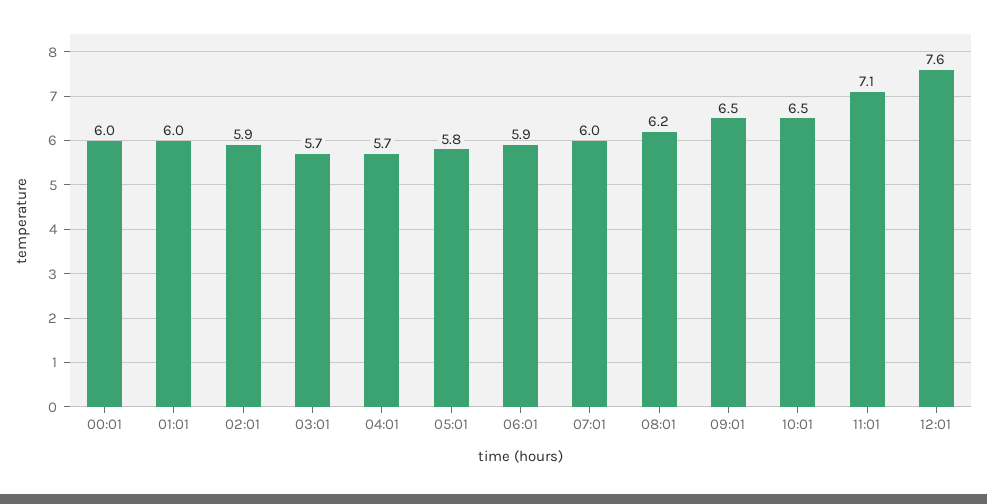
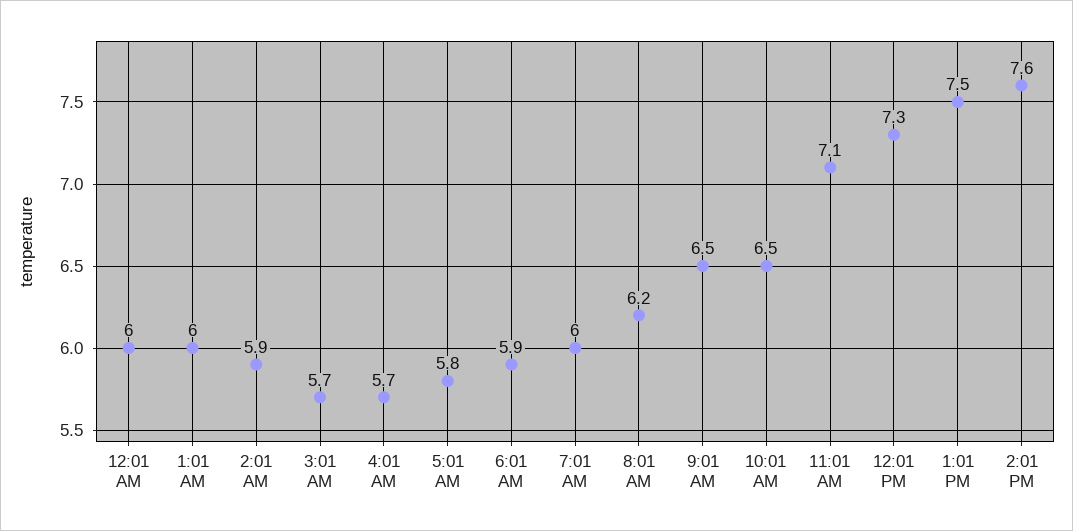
12:01: 7.6 -> 7.3
1:01 PM: none -> 7.5
2:01 PM: none -> 7.6

